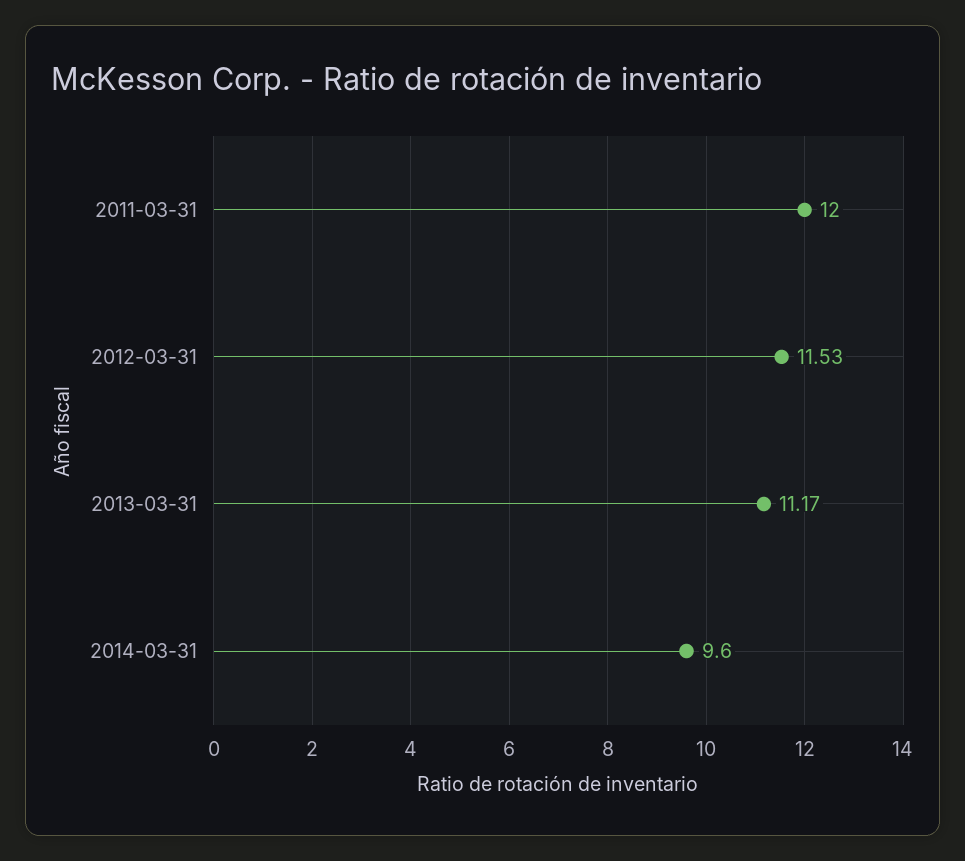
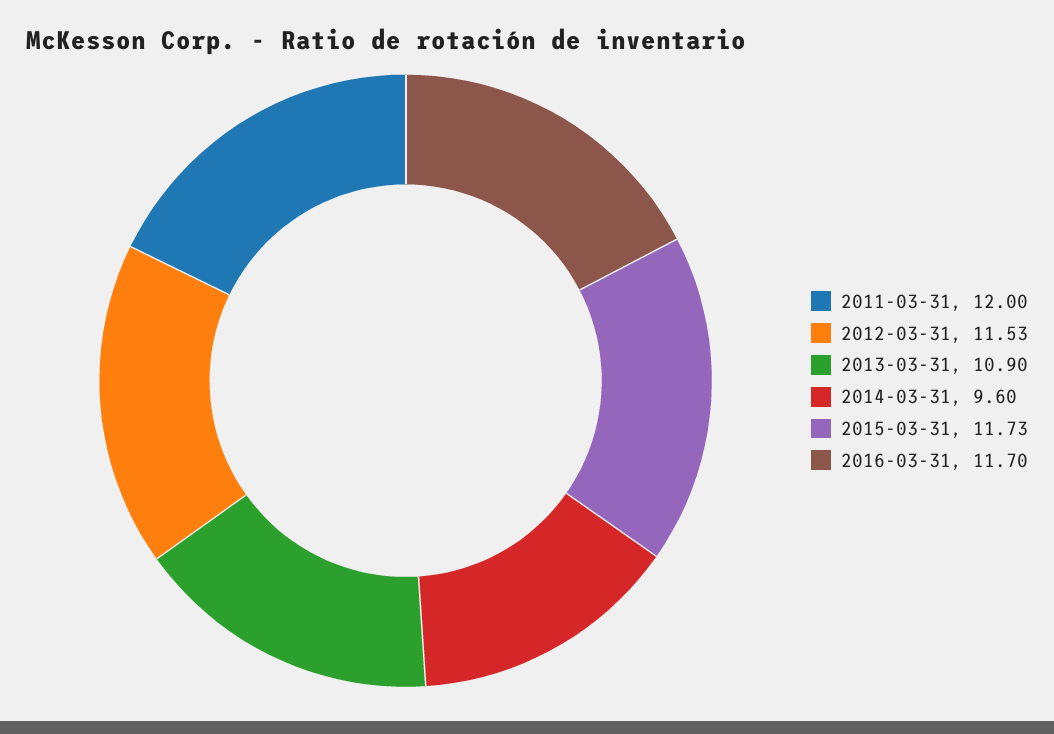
2013-03-31: 11.17 -> 10.9
2015-03-31: none -> 11.73
2016-03-31: none -> 11.7

